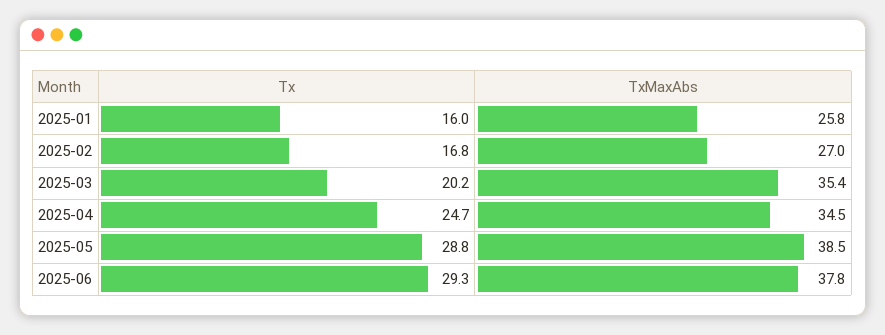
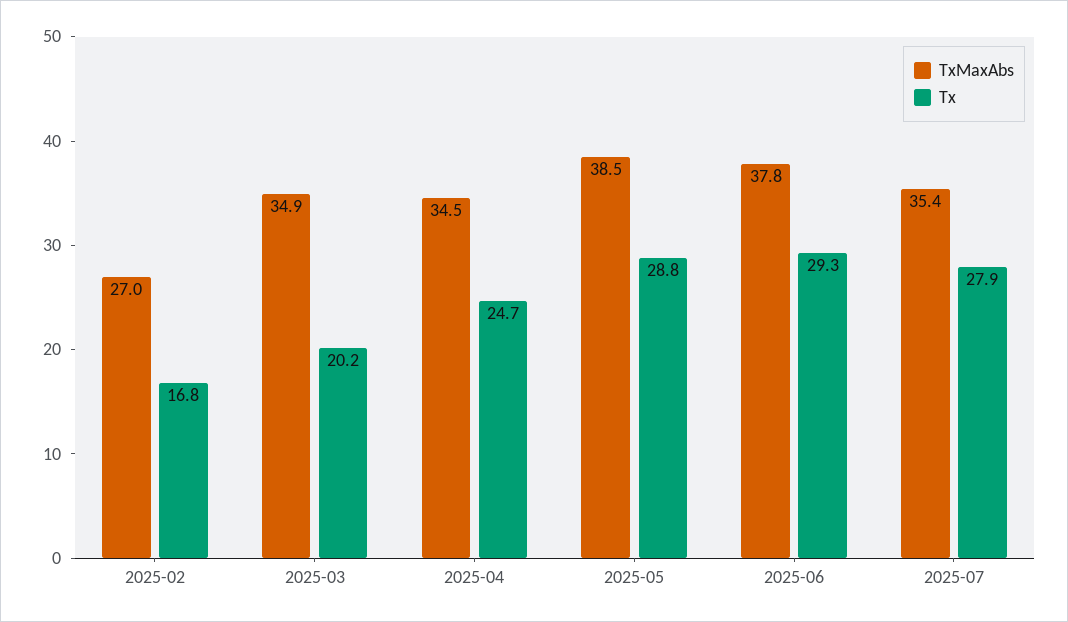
Tx, 2025-01: 16 -> none
TxMaxAbs, 2025-01: 25.8 -> none
TxMaxAbs, 2025-03: 35.4 -> 34.9
TxMaxAbs, 2025-07: none -> 35.4
Tx, 2025-07: none -> 27.9

